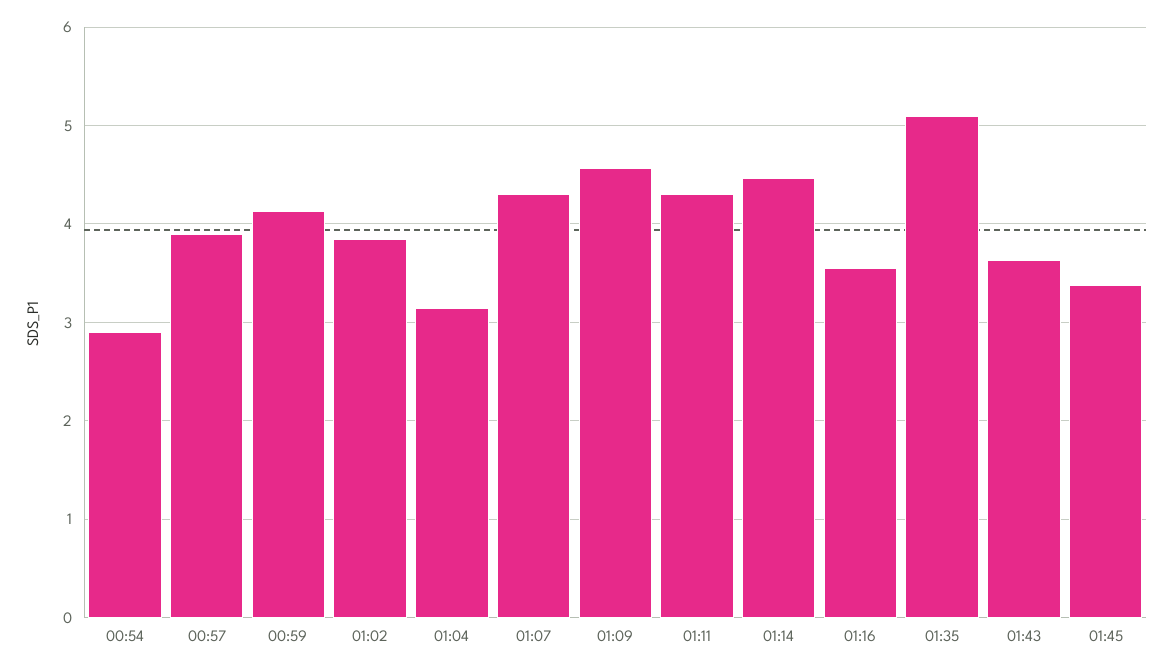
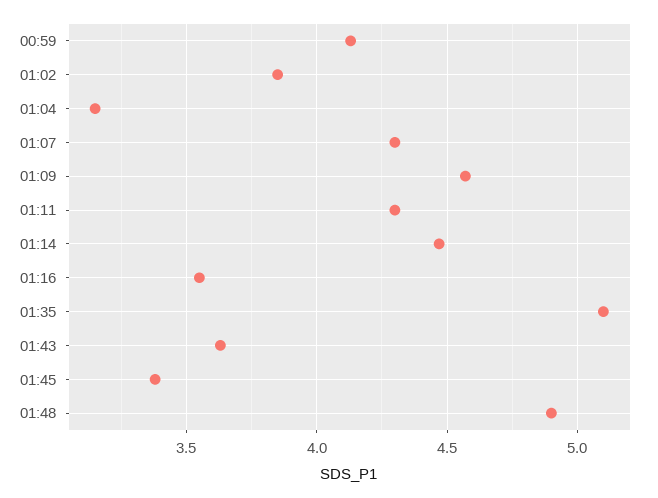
00:54: 2.9 -> none
00:57: 3.9 -> none
01:48: none -> 4.9

